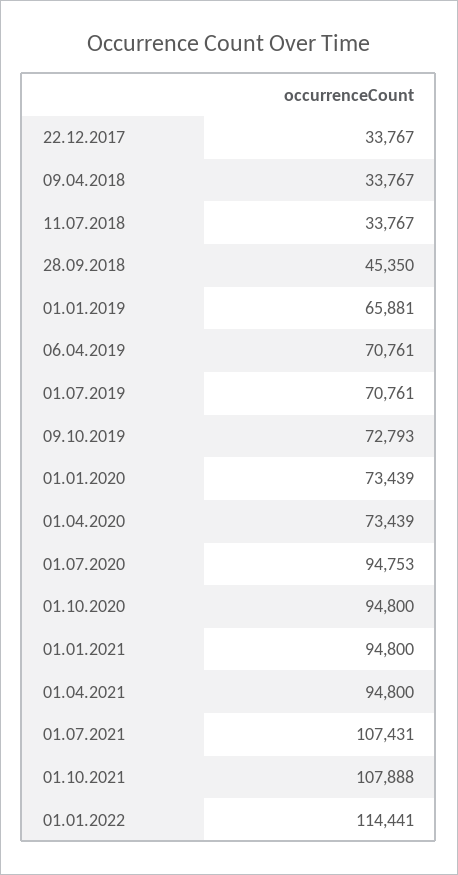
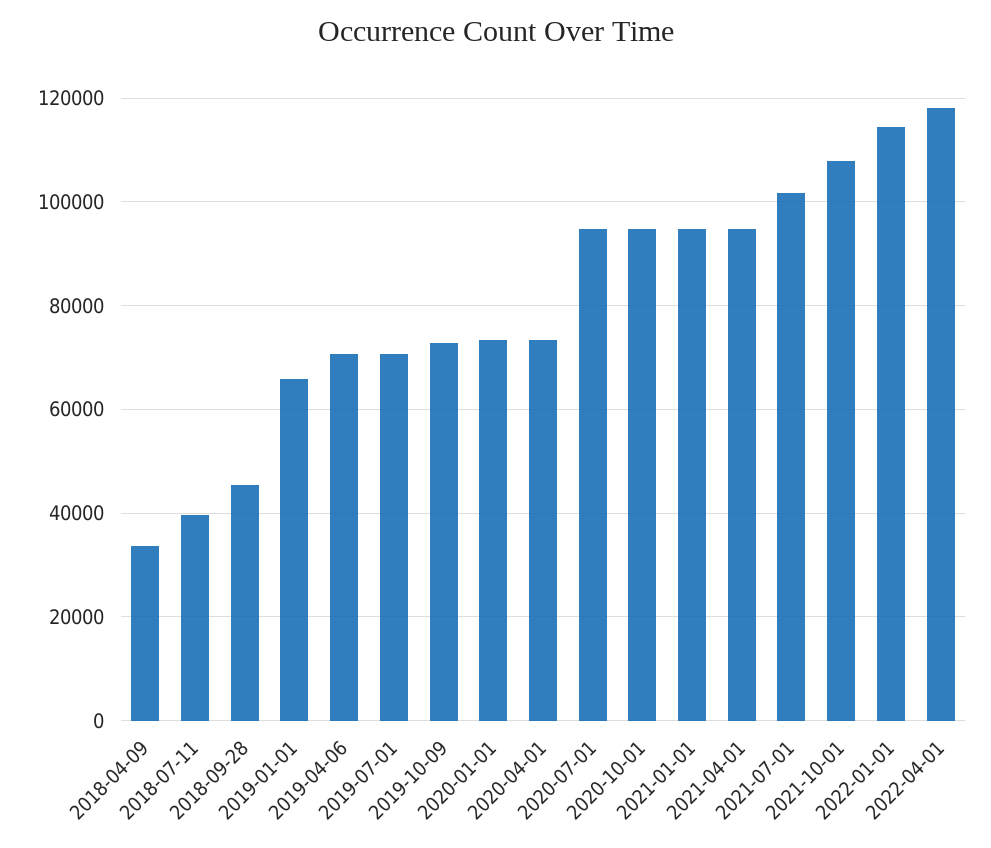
22.12.2017: 33767 -> none
11.07.2018: 33767 -> 40000
01.07.2021: 107431 -> 102000
2022-04-01: none -> 118000

